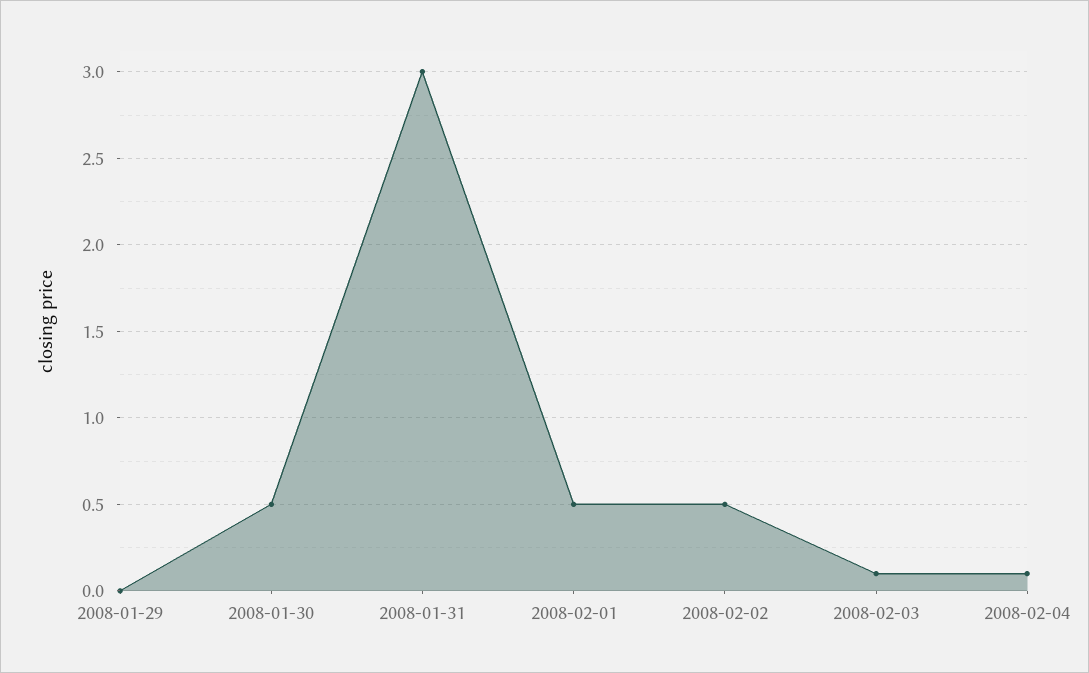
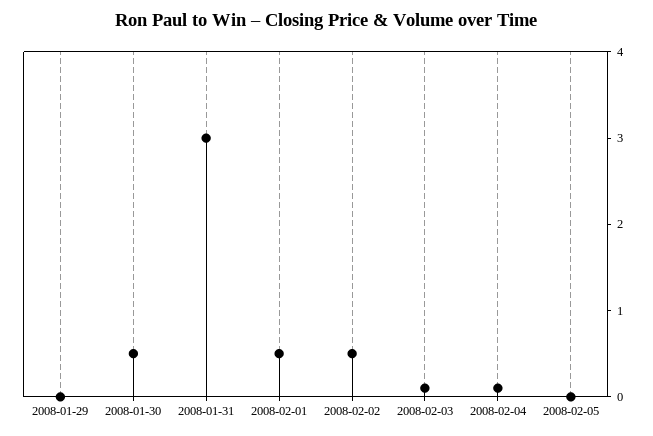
2008-02-05: none -> 0

